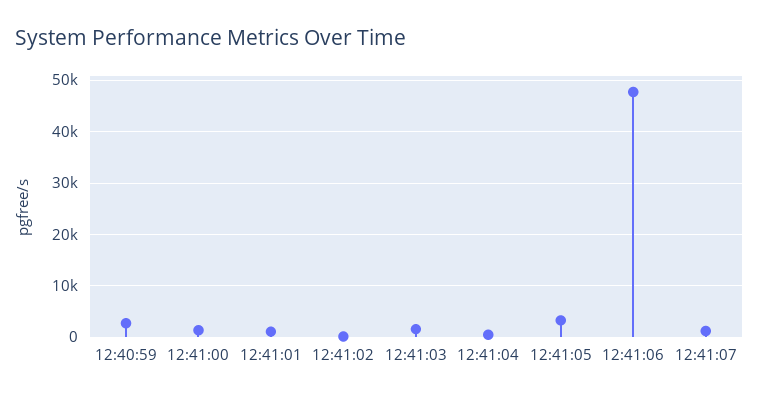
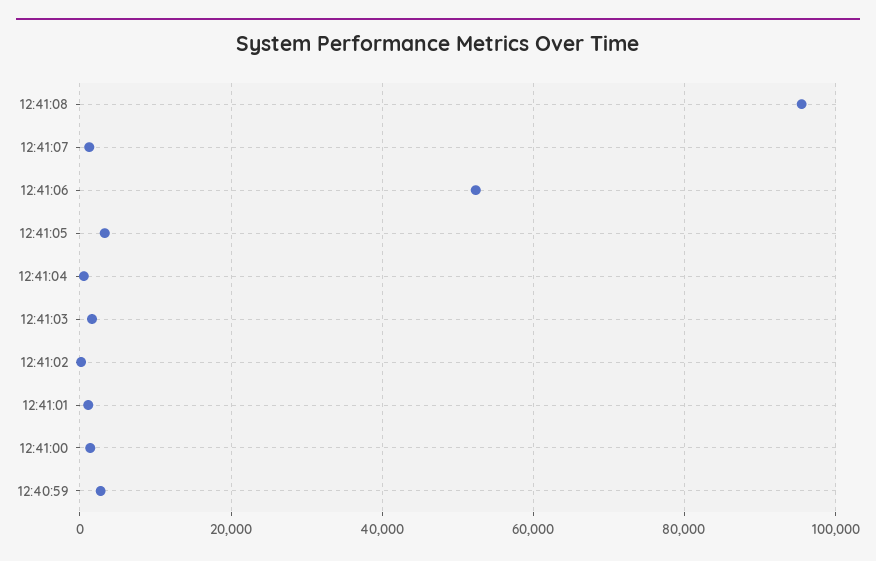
12:41:06: 48000 -> 52000
12:41:08: none -> 96000

